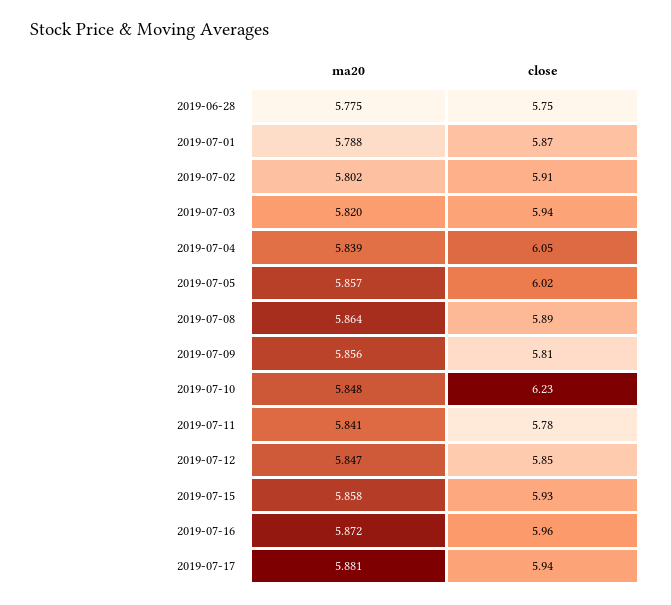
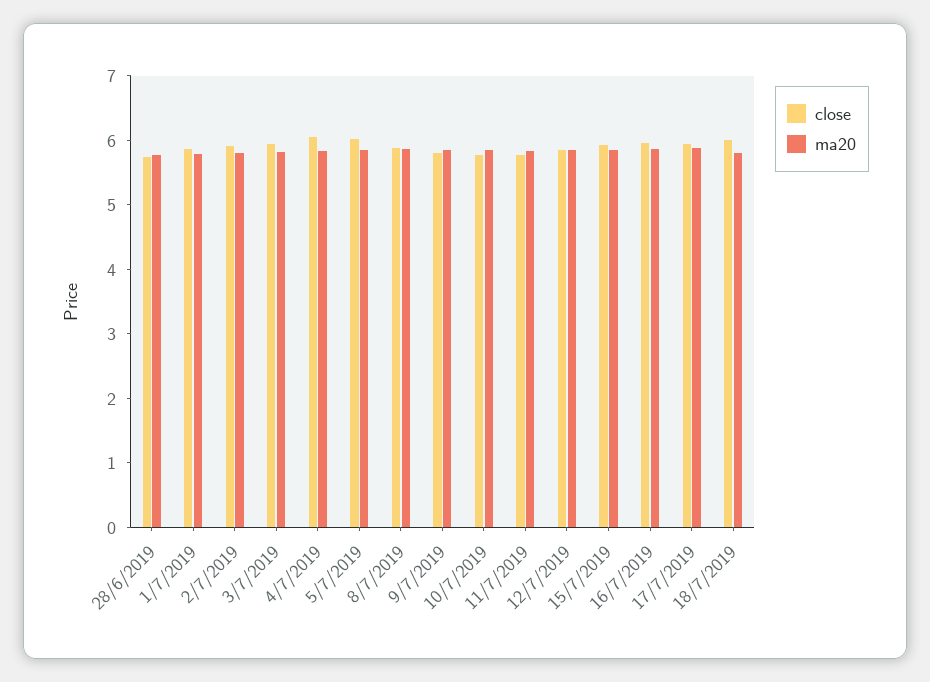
close, 2019-07-10: 6.23 -> 5.8
close, 18/7/2019: none -> 6
ma20, 18/7/2019: none -> 5.8

